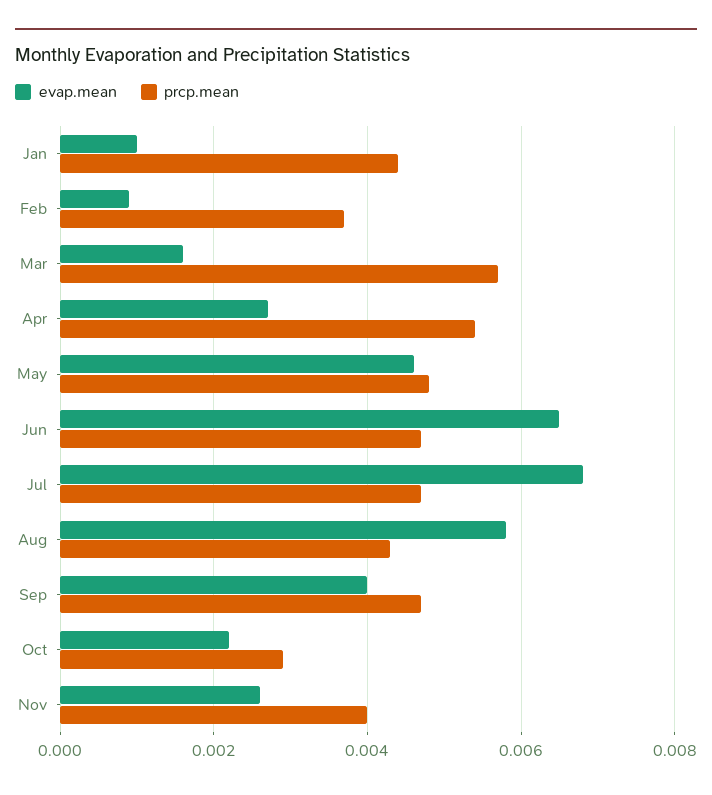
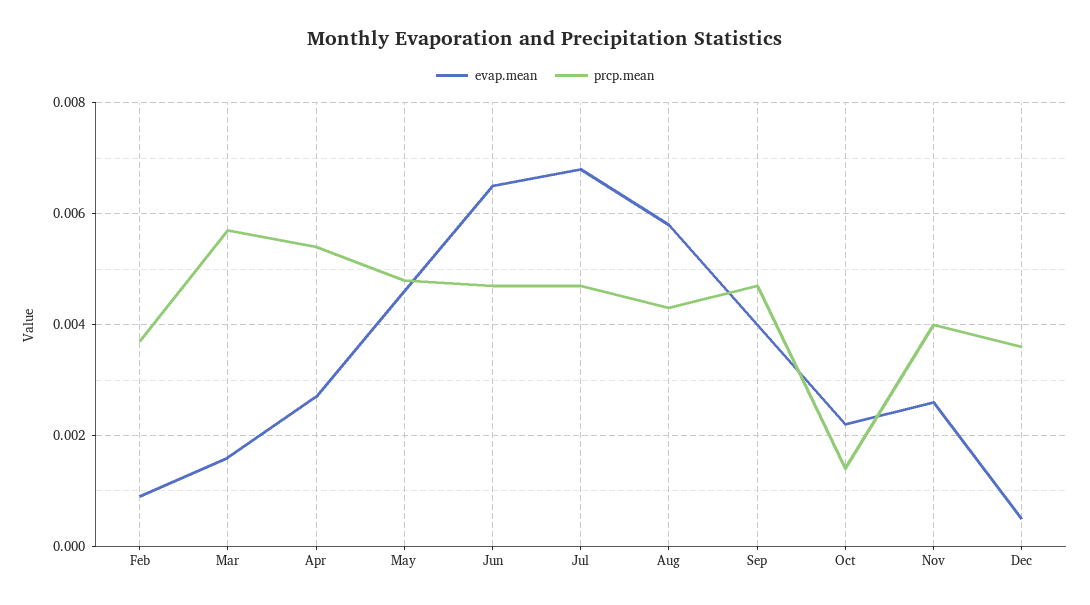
evap.mean, Jan: 0.001 -> none
prcp.mean, Jan: 0.0045 -> none
prcp.mean, Oct: 0.003 -> 0.0015
evap.mean, Dec: none -> 0.0005
prcp.mean, Dec: none -> 0.0035

